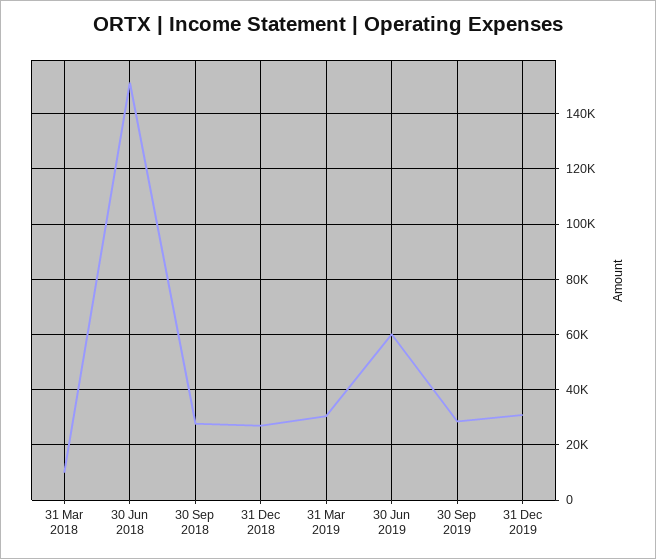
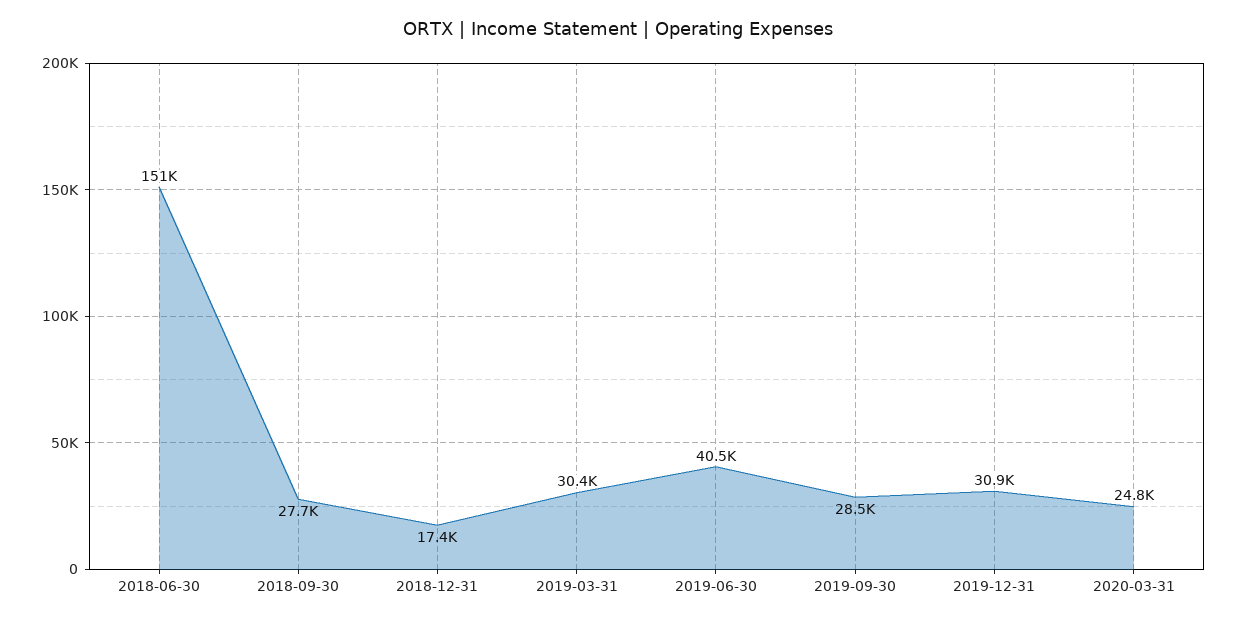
31 Mar 2018: 10000 -> none
31 Dec 2018: 27500 -> 17400
30 Jun 2019: 60000 -> 40500
2020-03-31: none -> 24800

